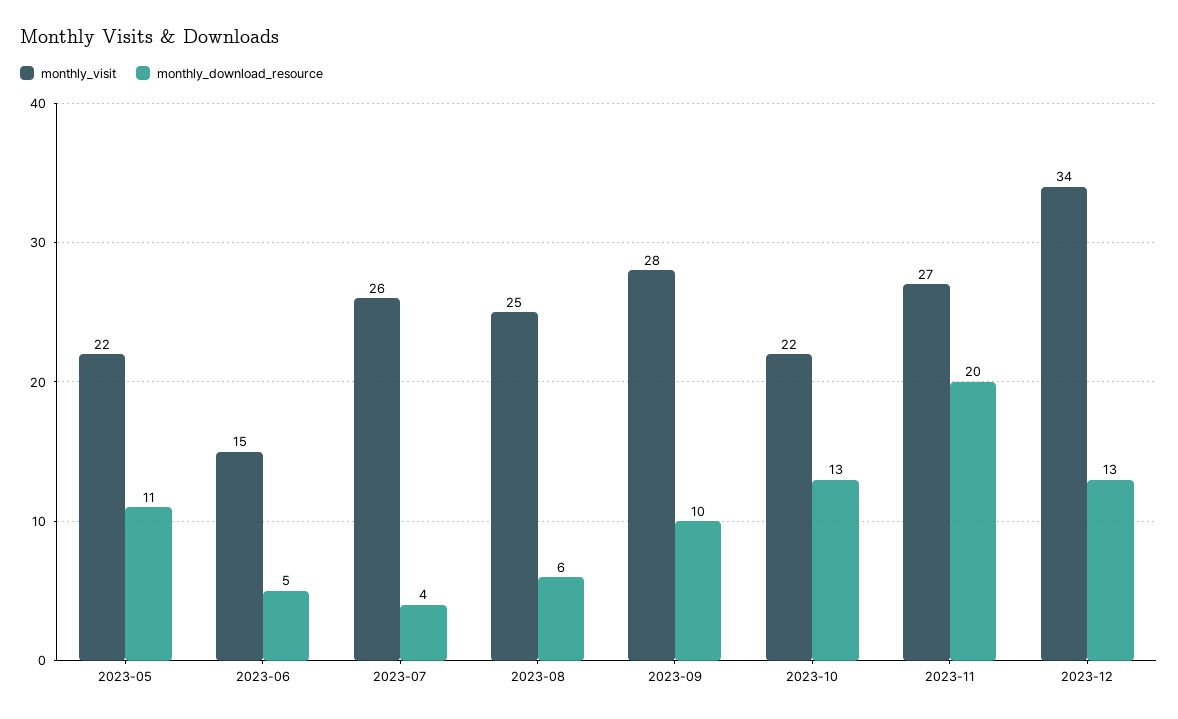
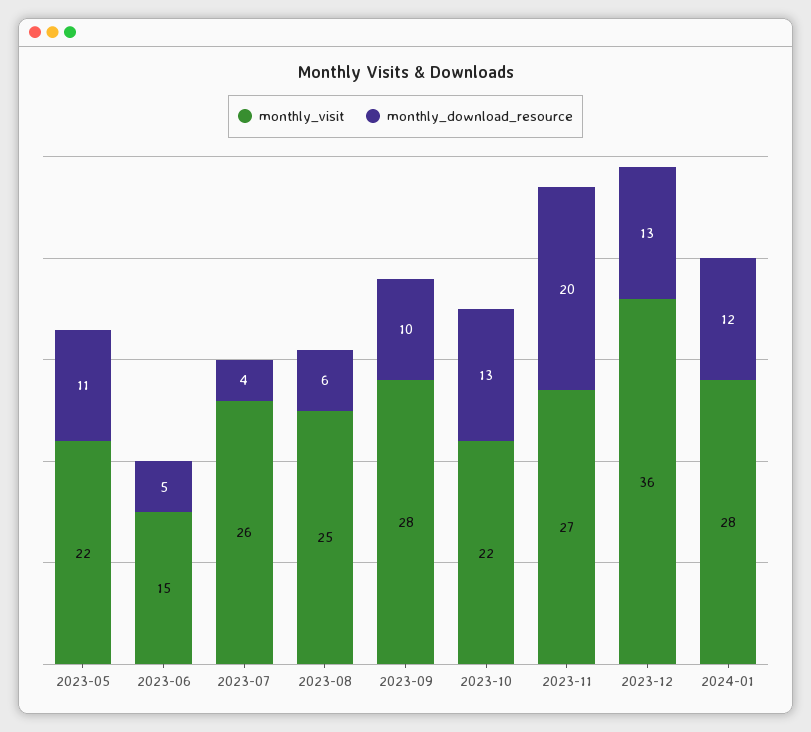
monthly_visit, 2023-12: 34 -> 36
monthly_visit, 2024-01: none -> 28
monthly_download_resource, 2024-01: none -> 12

